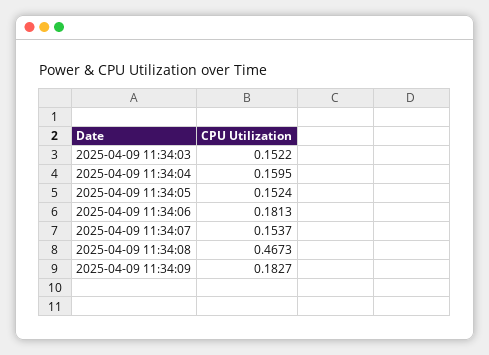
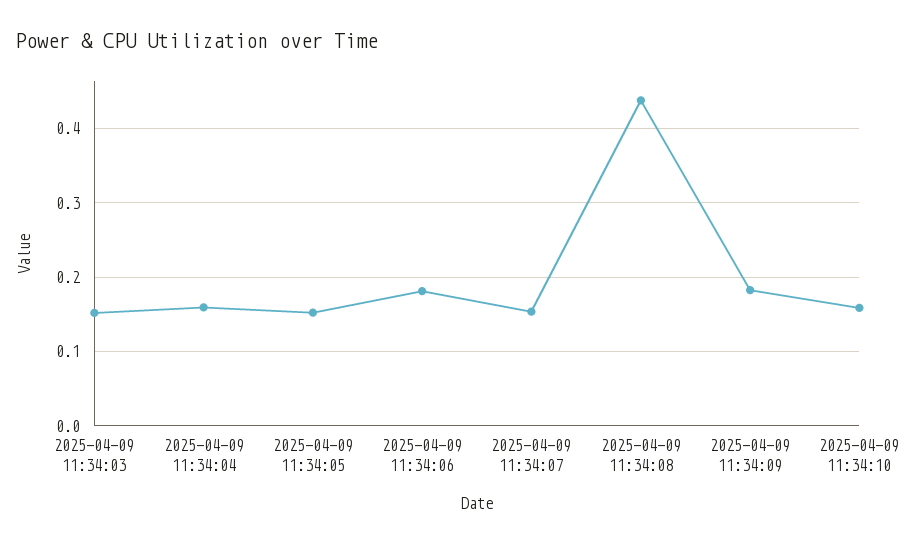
2025-04-09 11:34:08: 0.4673 -> 0.44
2025-04-09 11:34:10: none -> 0.16

